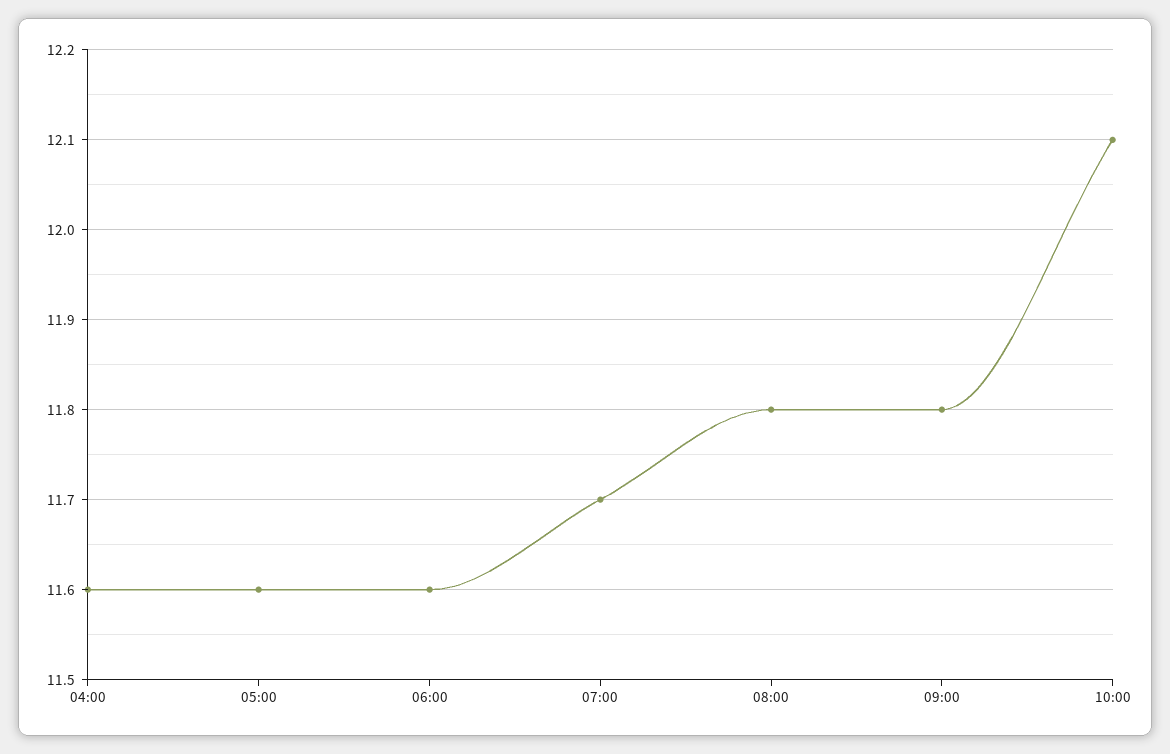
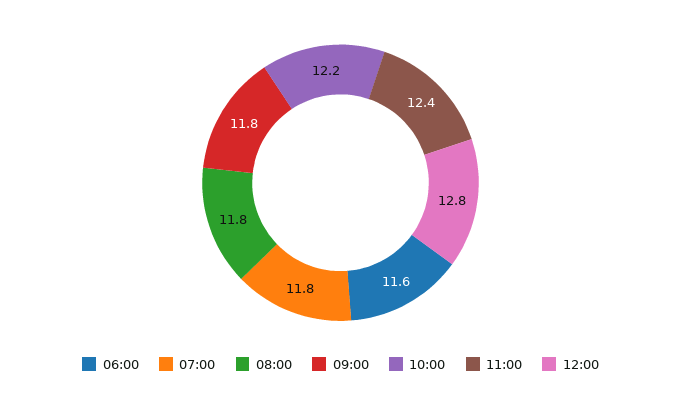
04:00: 11.6 -> none
05:00: 11.6 -> none
07:00: 11.7 -> 11.8
10:00: 12.1 -> 12.2
11:00: none -> 12.4
12:00: none -> 12.8

